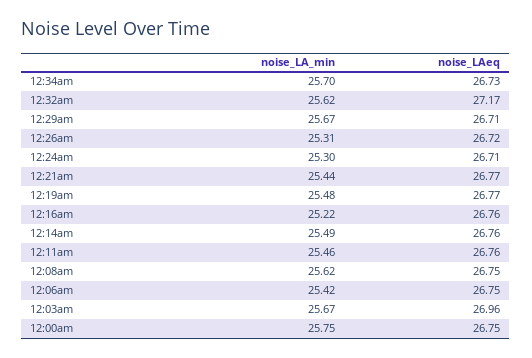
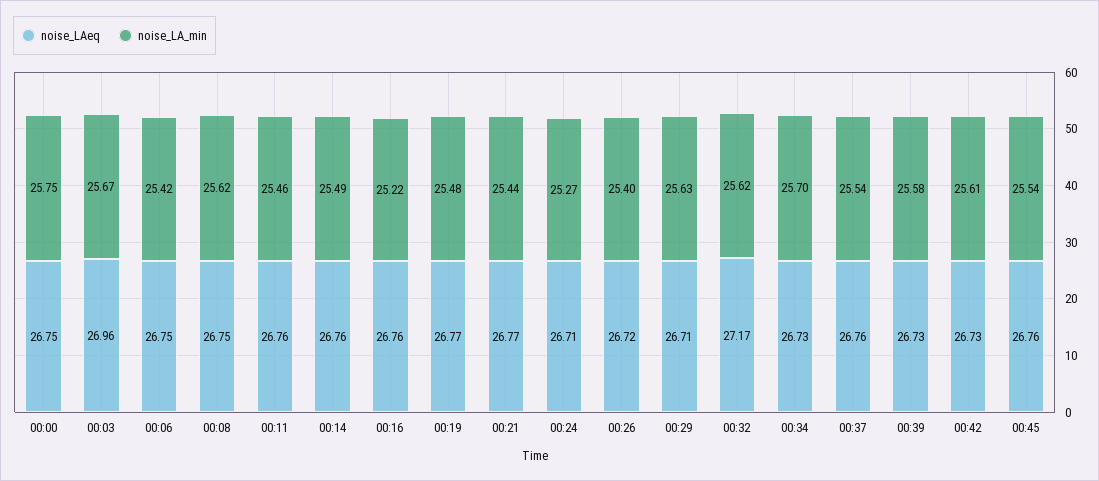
noise_LA_min, 12:29am: 25.67 -> 25.63
noise_LA_min, 12:26am: 25.31 -> 25.4
noise_LA_min, 12:24am: 25.3 -> 25.27
noise_LAeq, 00:37: none -> 26.76
noise_LA_min, 00:37: none -> 25.54
noise_LAeq, 00:39: none -> 26.73
noise_LA_min, 00:39: none -> 25.58
noise_LAeq, 00:42: none -> 26.73
noise_LA_min, 00:42: none -> 25.61
noise_LAeq, 00:45: none -> 26.76
noise_LA_min, 00:45: none -> 25.54

